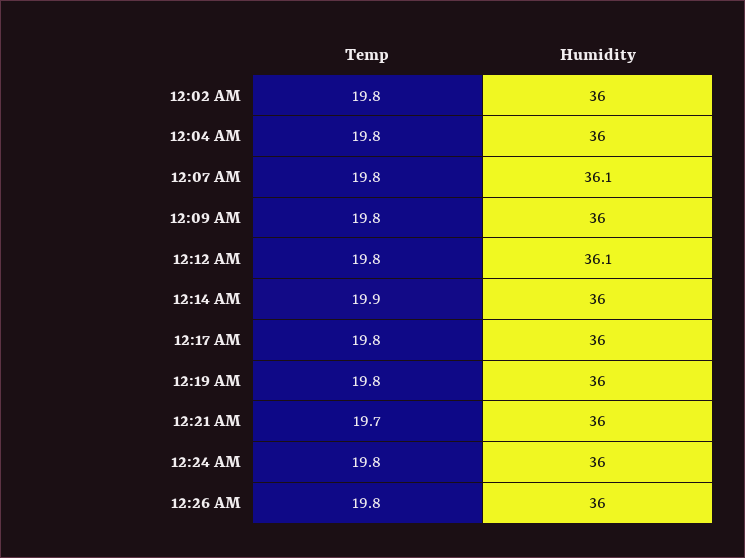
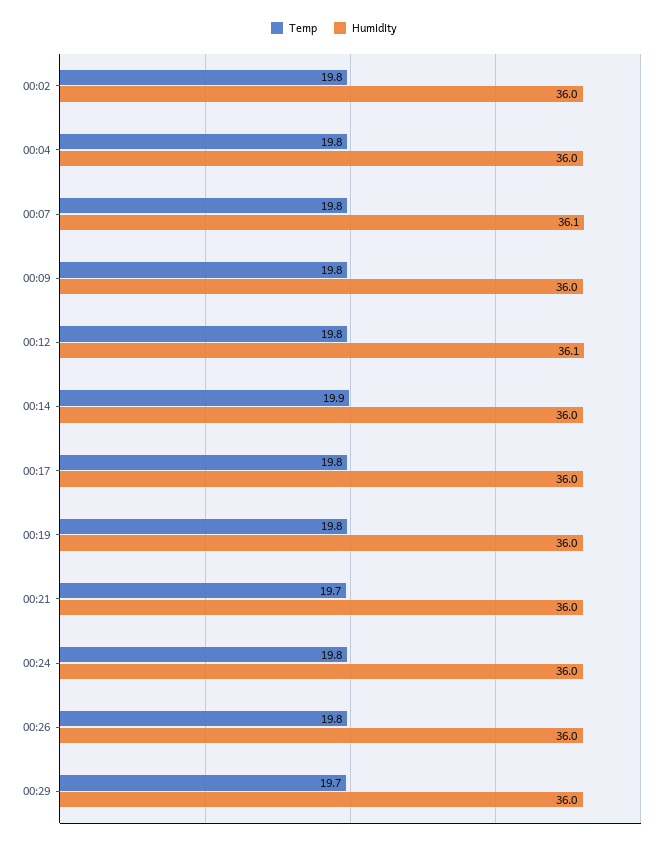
Temp, 00:29: none -> 19.7
Humidity, 00:29: none -> 36

